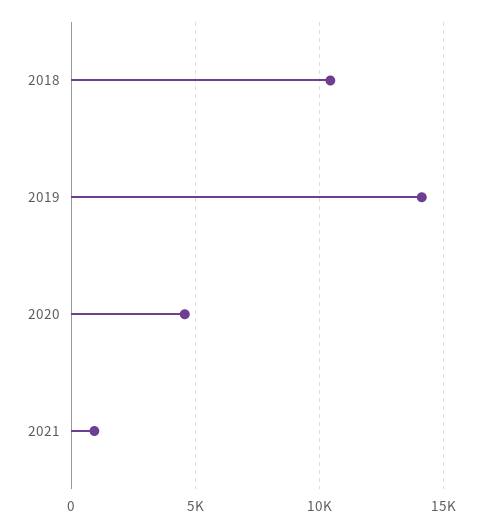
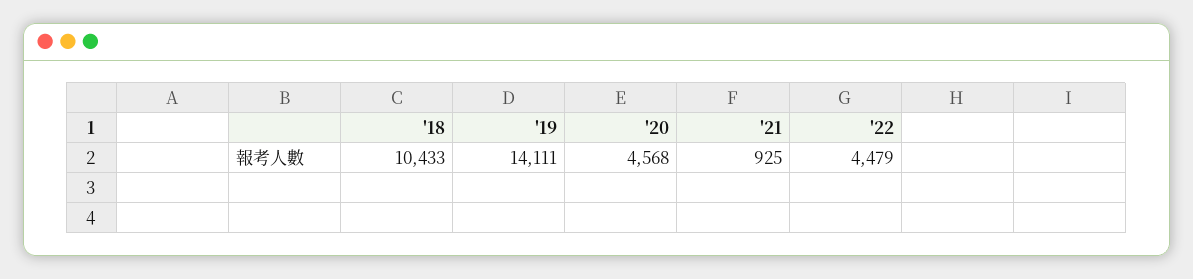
'22: none -> 4479

